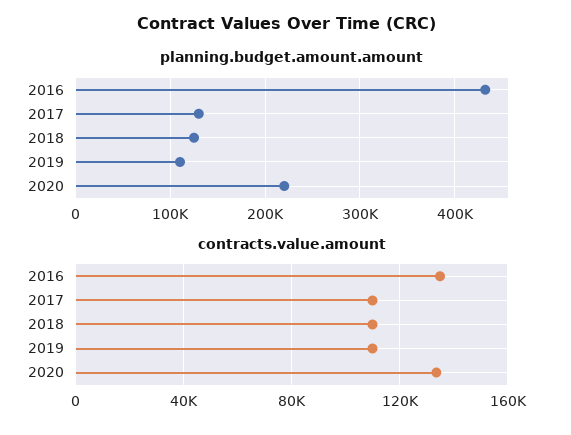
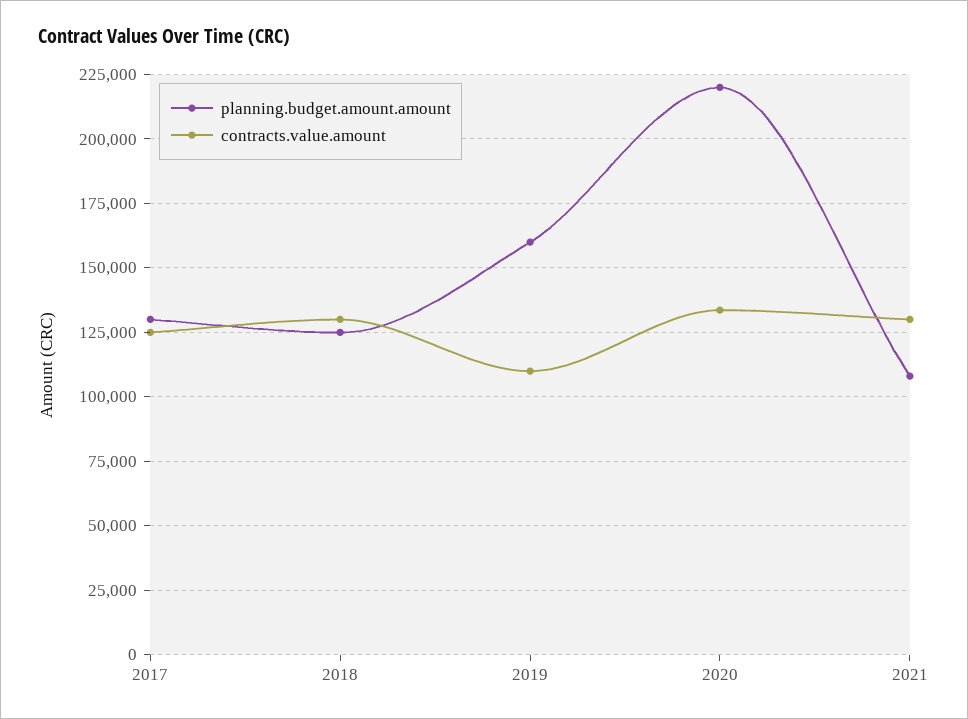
planning.budget.amount.amount, 2016: 430000 -> none
planning.budget.amount.amount, 2019: 110000 -> 160000
contracts.value.amount, 2016: 135000 -> none
contracts.value.amount, 2017: 110000 -> 125000
contracts.value.amount, 2018: 110000 -> 130000
planning.budget.amount.amount, 2021: none -> 107500
contracts.value.amount, 2021: none -> 130000

